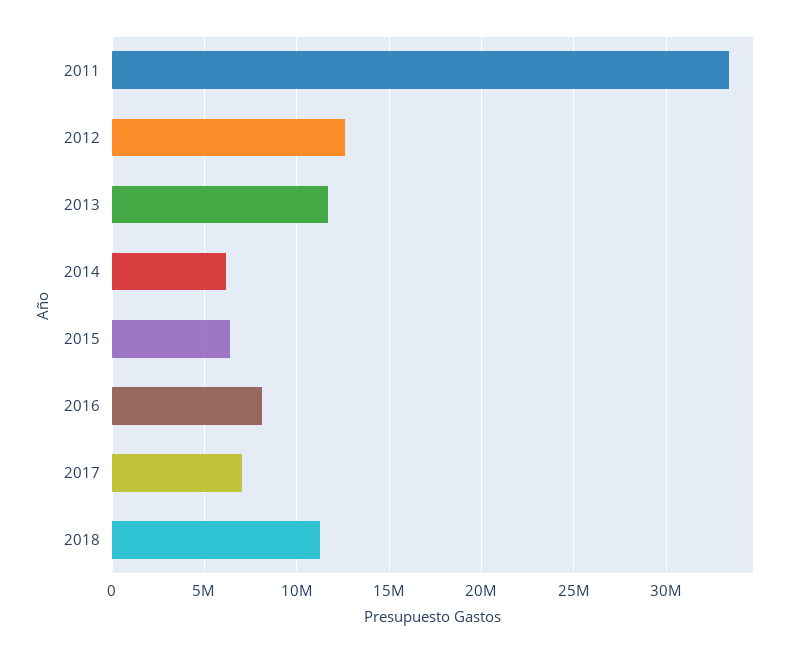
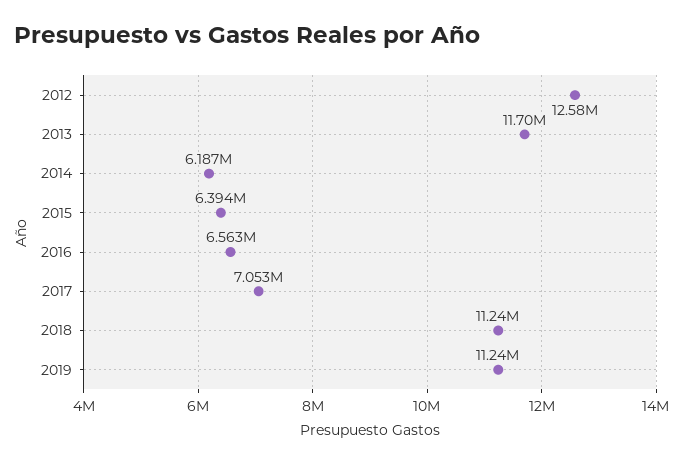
2011: 33500000 -> none
2016: 8000000 -> 6563000
2019: none -> 11240000

